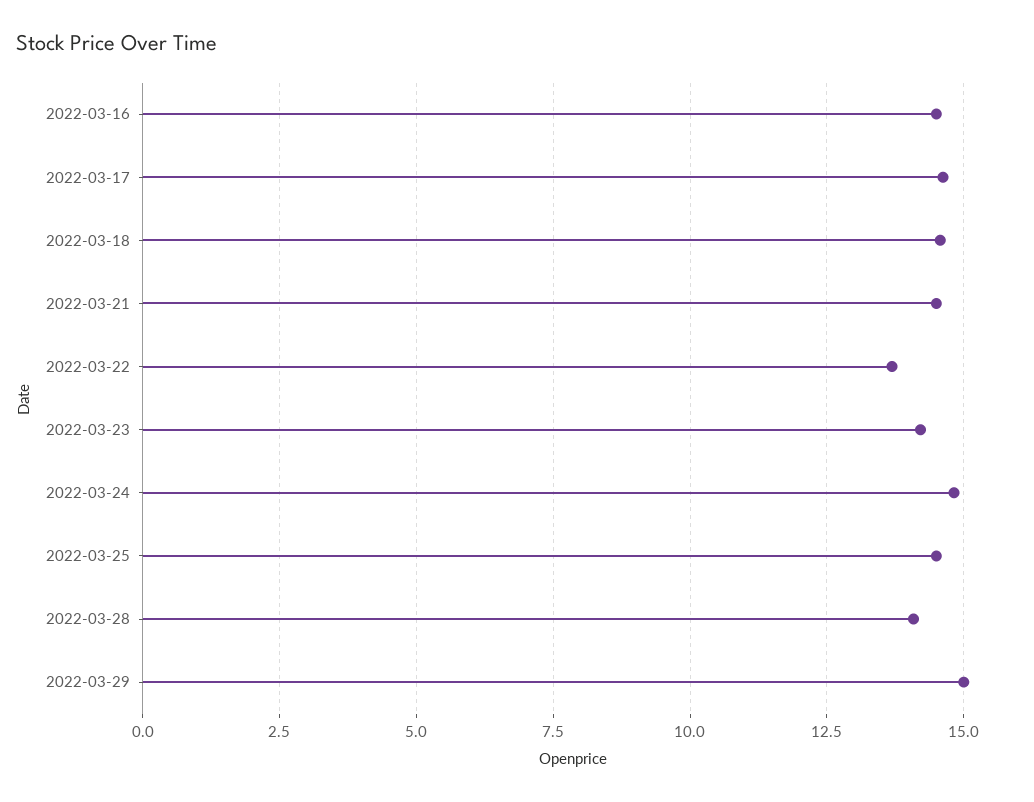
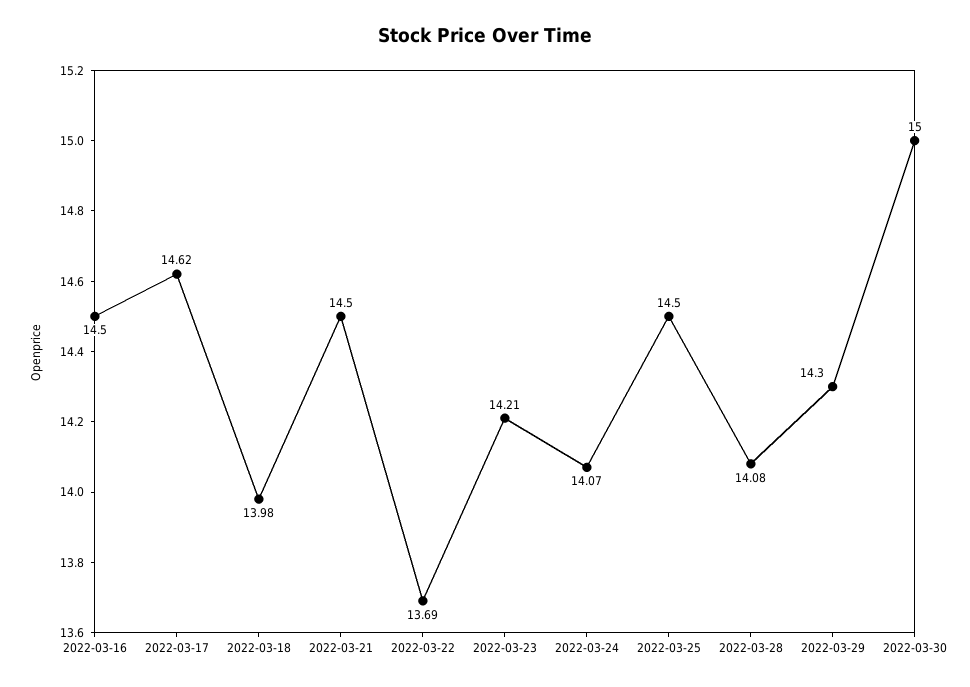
2022-03-18: 14.5 -> 13.98
2022-03-24: 14.75 -> 14.07
2022-03-29: 15 -> 14.3
2022-03-30: none -> 15

